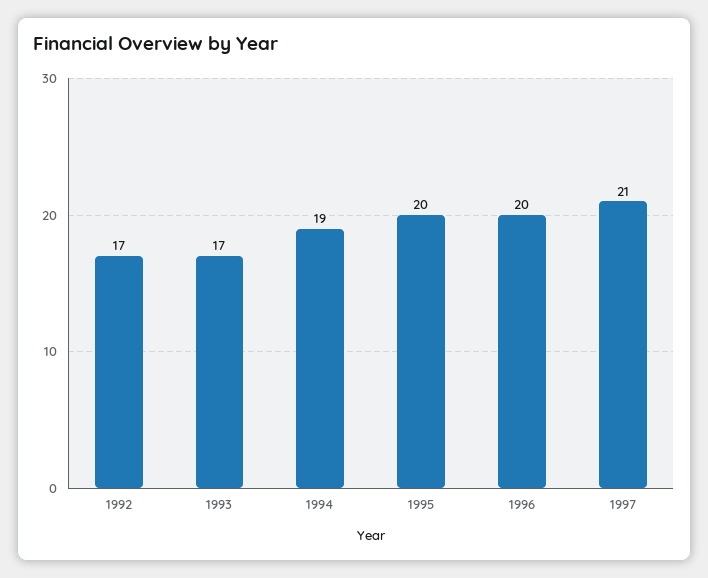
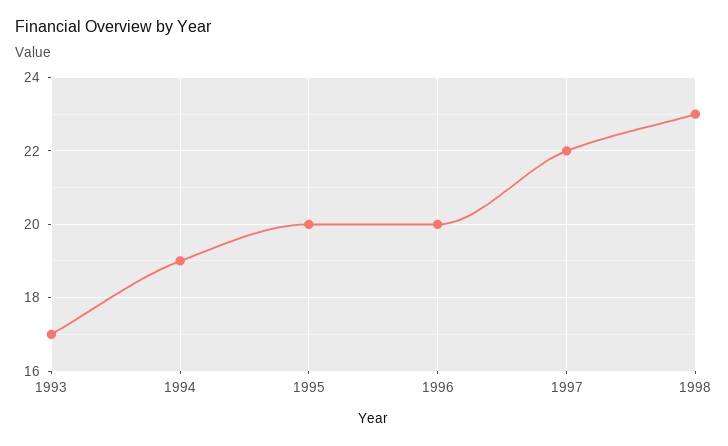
1992: 17 -> none
1997: 21 -> 22
1998: none -> 23

